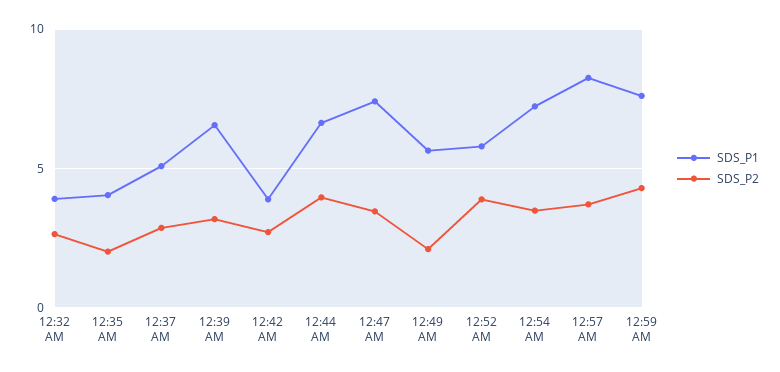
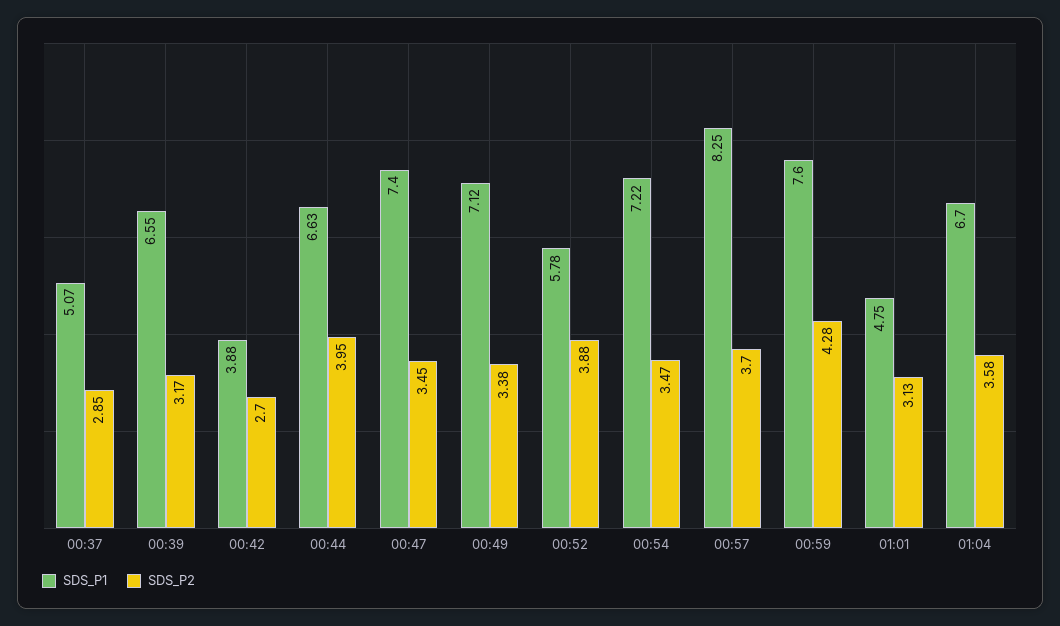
SDS_P1, 12:32 AM: 4 -> none
SDS_P2, 12:32 AM: 2.5 -> none
SDS_P1, 12:35 AM: 4 -> none
SDS_P2, 12:35 AM: 2 -> none
SDS_P1, 12:49 AM: 5.5 -> 7.12
SDS_P2, 12:49 AM: 2 -> 3.38
SDS_P1, 01:01: none -> 4.75
SDS_P2, 01:01: none -> 3.13
SDS_P1, 01:04: none -> 6.7
SDS_P2, 01:04: none -> 3.58

